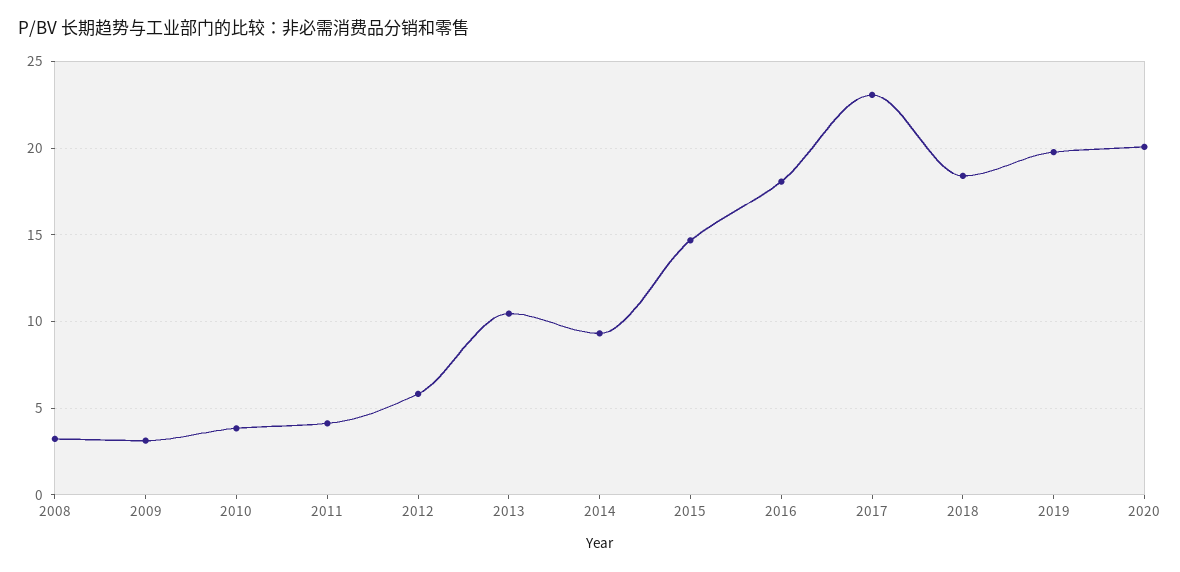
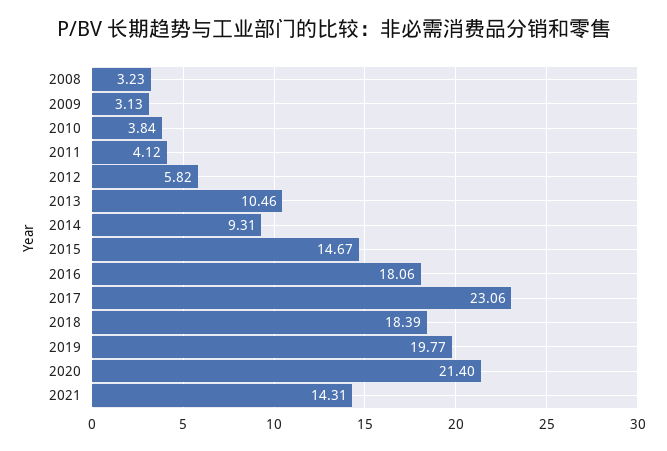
2020: 20 -> 21.4
2021: none -> 14.31

